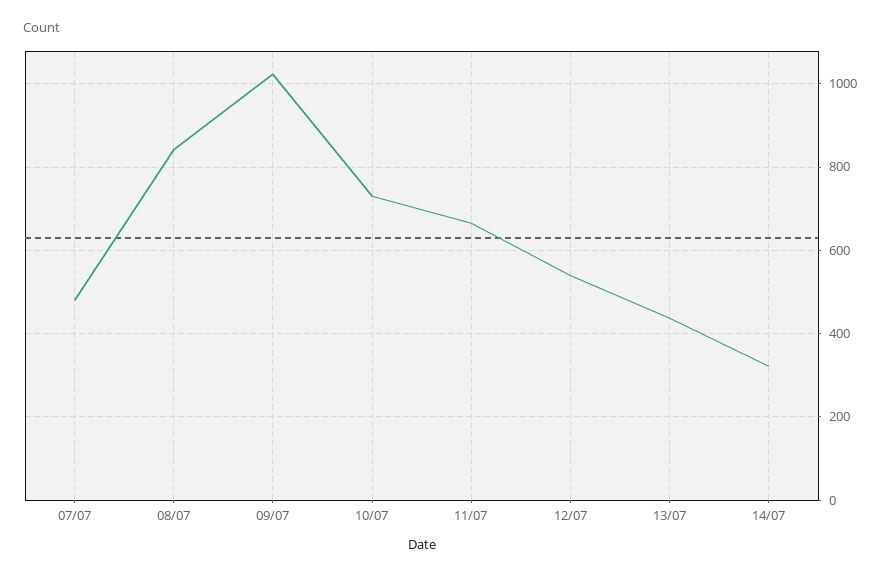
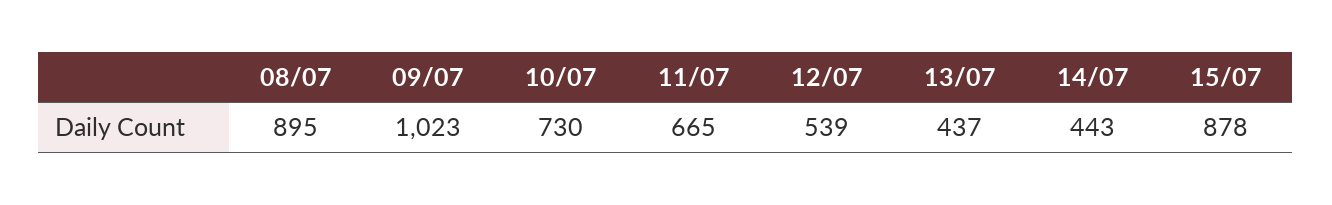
07/07: 480 -> none
08/07: 840 -> 895
14/07: 320 -> 443
15/07: none -> 878

